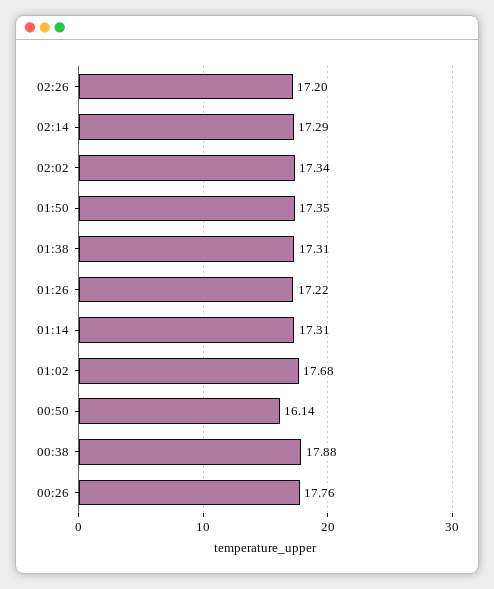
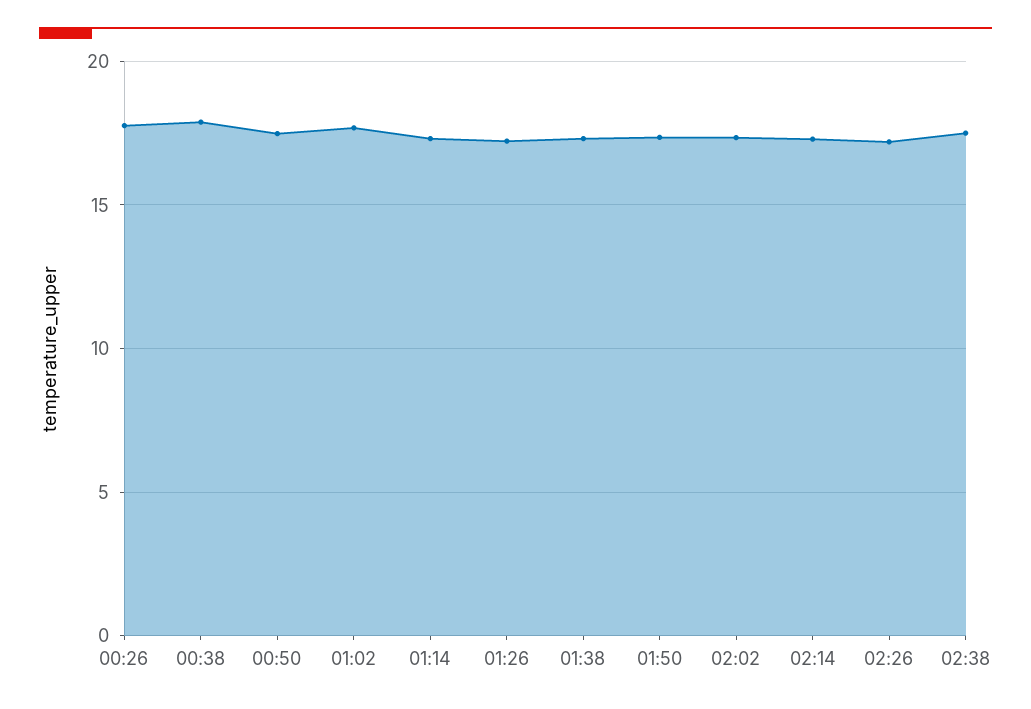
00:50: 16.14 -> 17.5
02:38: none -> 17.5

